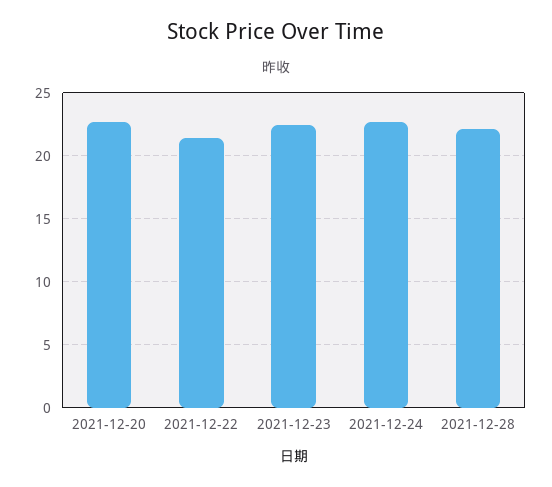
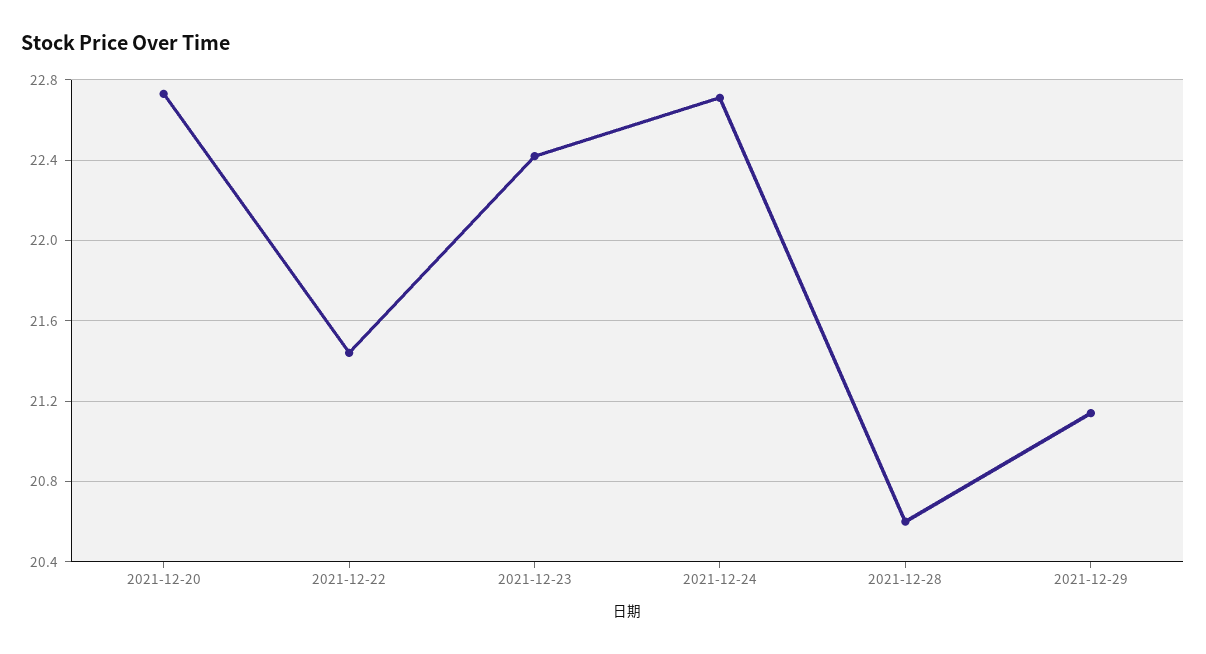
2021-12-28: 22 -> 20.6
2021-12-29: none -> 21.15

